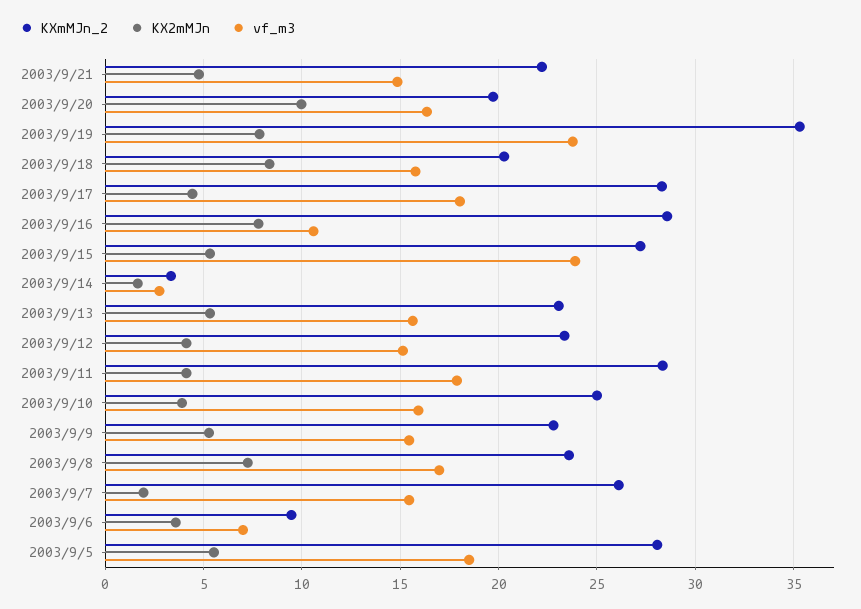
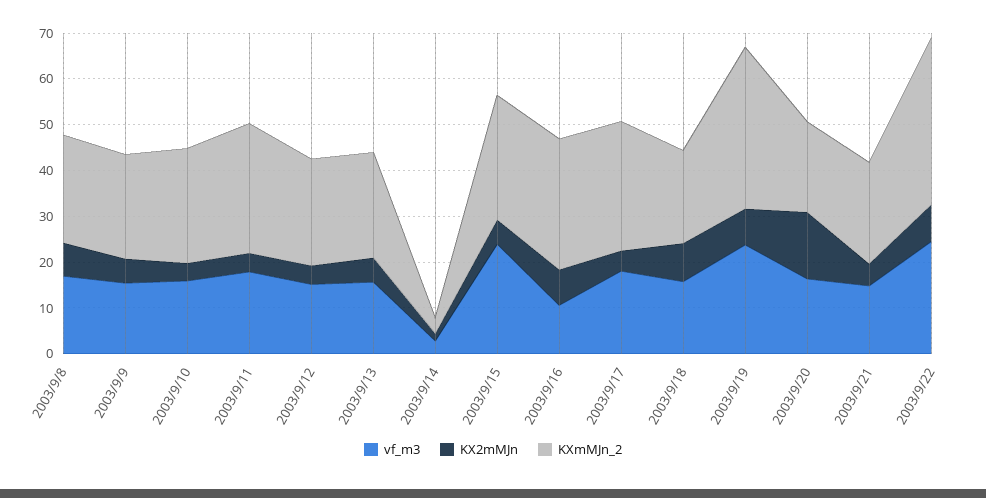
KX2mMJn, 2003/9/20: 10 -> 14
KXmMJn_2, 2003/9/7: 26 -> none
KX2mMJn, 2003/9/7: 2 -> none
vf_m3, 2003/9/7: 15.5 -> none
KXmMJn_2, 2003/9/6: 9.5 -> none
KX2mMJn, 2003/9/6: 3.5 -> none
vf_m3, 2003/9/6: 7 -> none
KXmMJn_2, 2003/9/5: 28 -> none
KX2mMJn, 2003/9/5: 5.5 -> none
vf_m3, 2003/9/5: 18.5 -> none
vf_m3, 2003/9/22: none -> 24
KX2mMJn, 2003/9/22: none -> 8
KXmMJn_2, 2003/9/22: none -> 36

